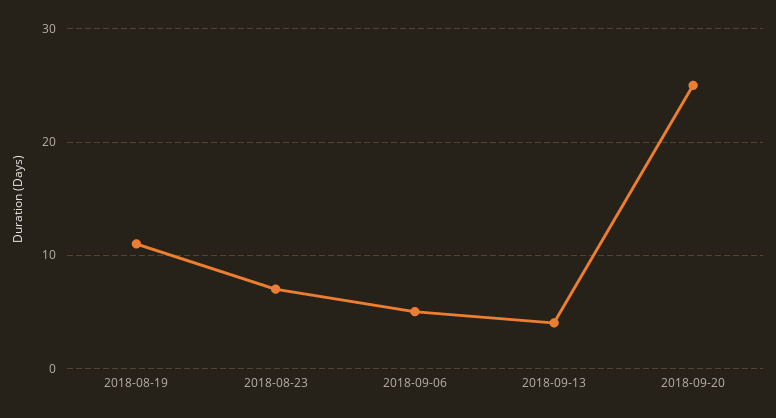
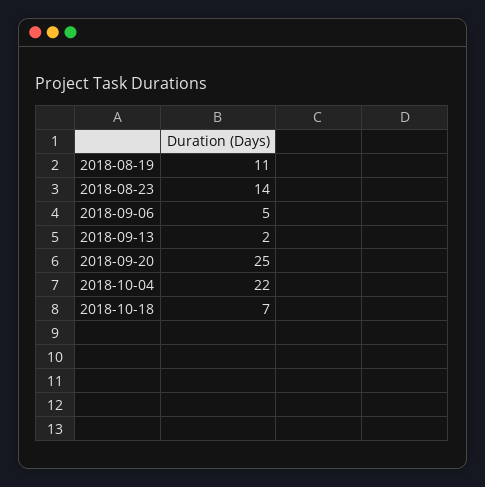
2018-08-23: 7 -> 14
2018-09-13: 4 -> 2
2018-10-04: none -> 22
2018-10-18: none -> 7

